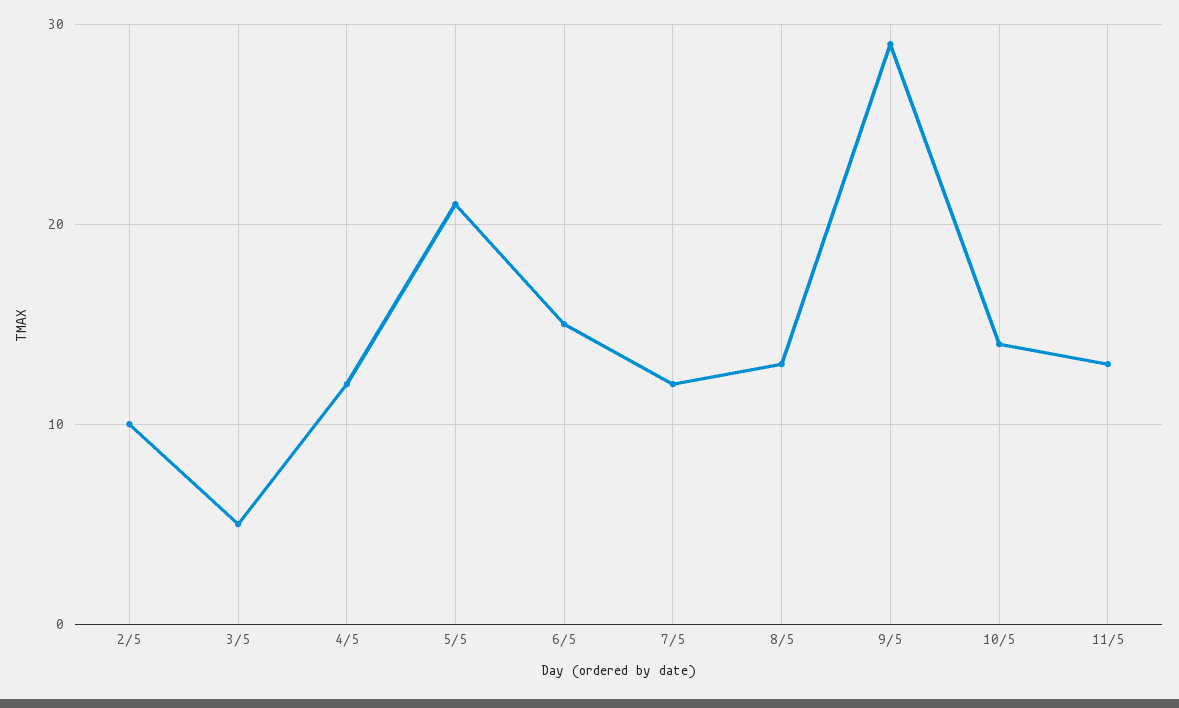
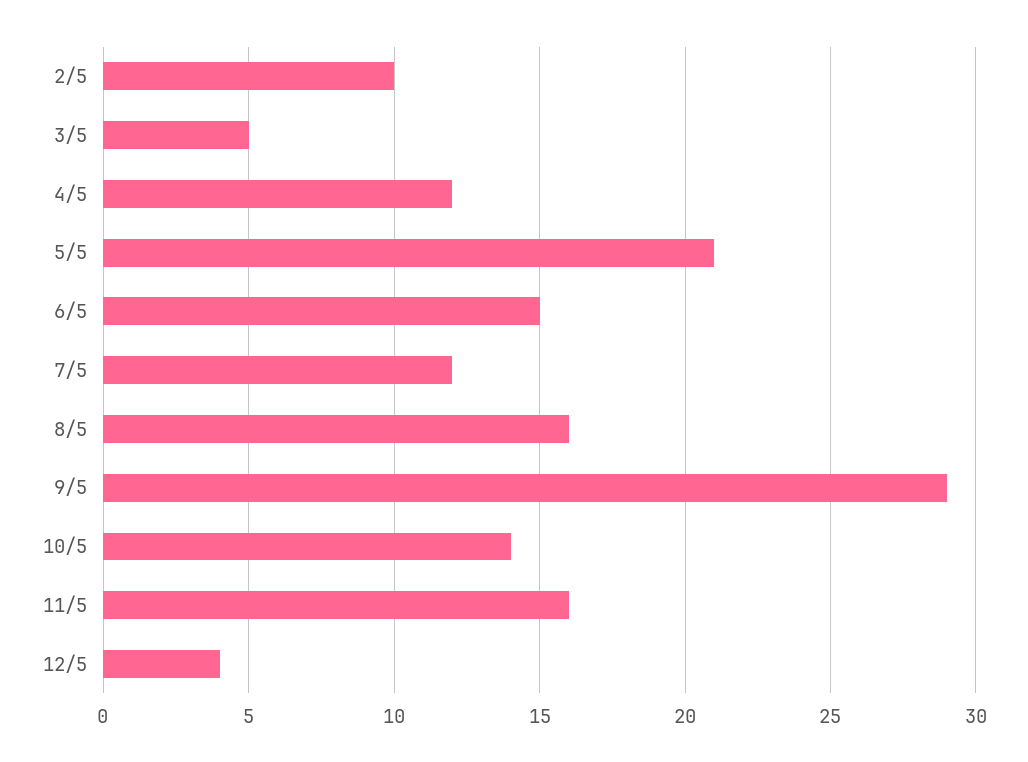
8/5: 13 -> 16
11/5: 13 -> 16
12/5: none -> 4

